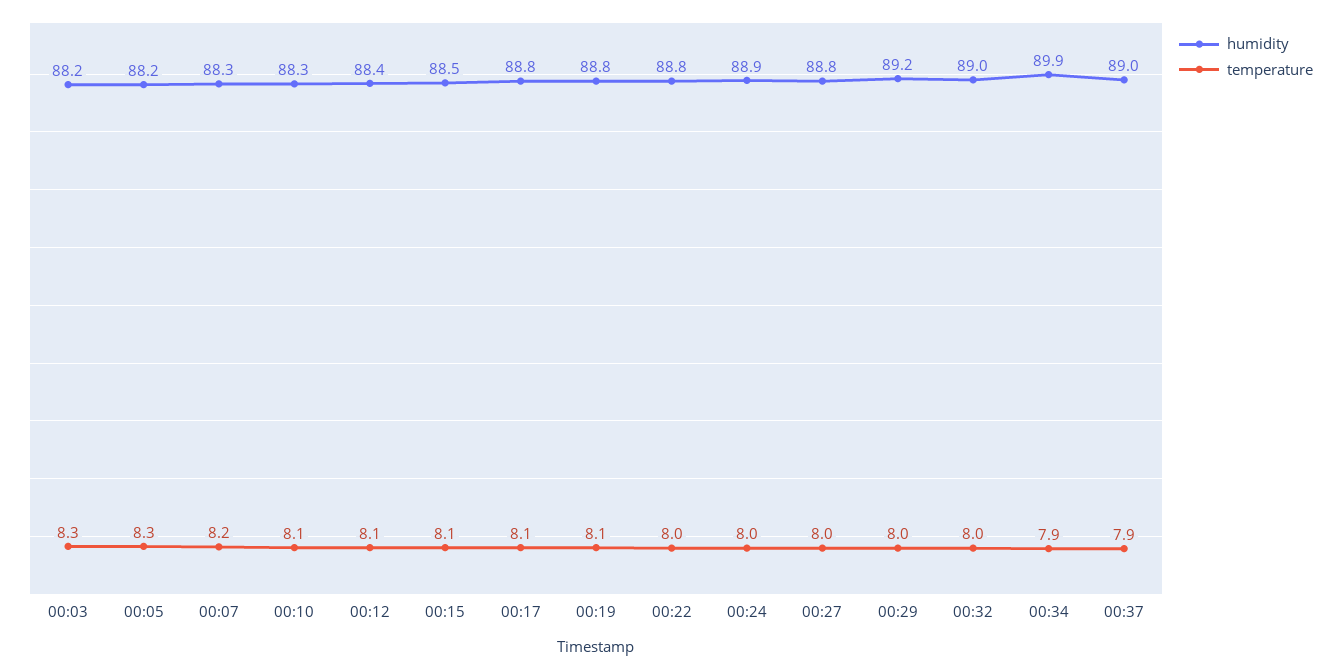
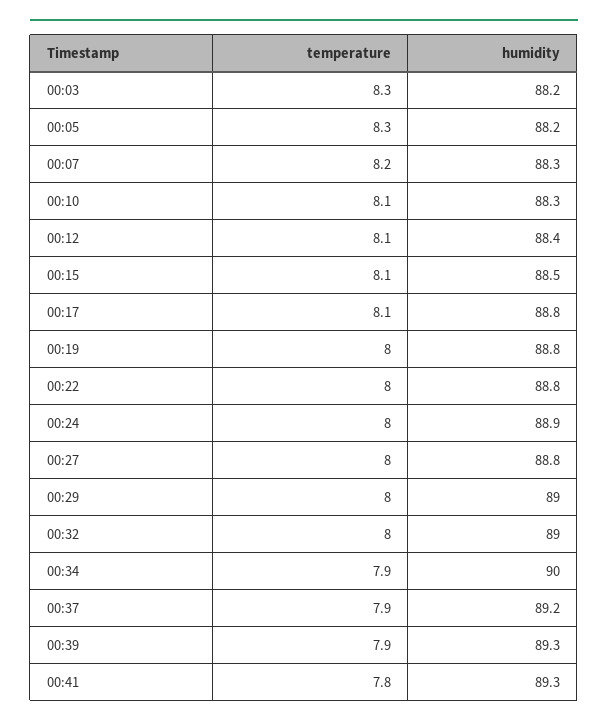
temperature, 00:19: 8.1 -> 8
humidity, 00:29: 89.2 -> 89
humidity, 00:34: 89.9 -> 90
humidity, 00:37: 89 -> 89.2
temperature, 00:39: none -> 7.9
humidity, 00:39: none -> 89.3
temperature, 00:41: none -> 7.8
humidity, 00:41: none -> 89.3

